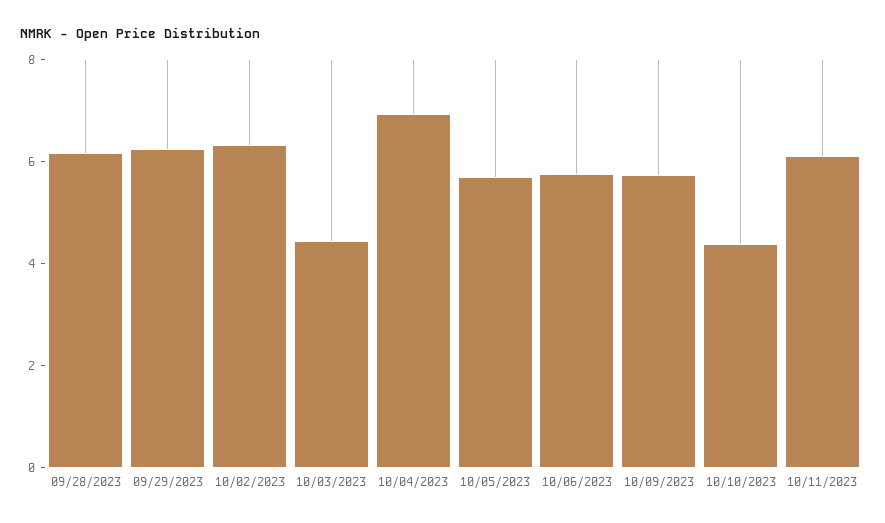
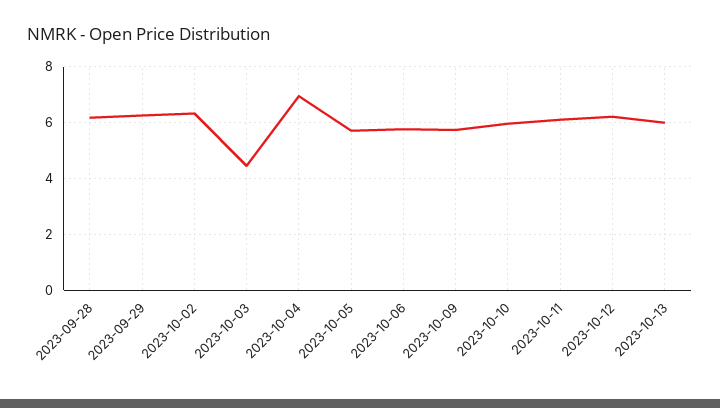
10/10/2023: 4.5 -> 6
2023-10-12: none -> 6.25
2023-10-13: none -> 6

